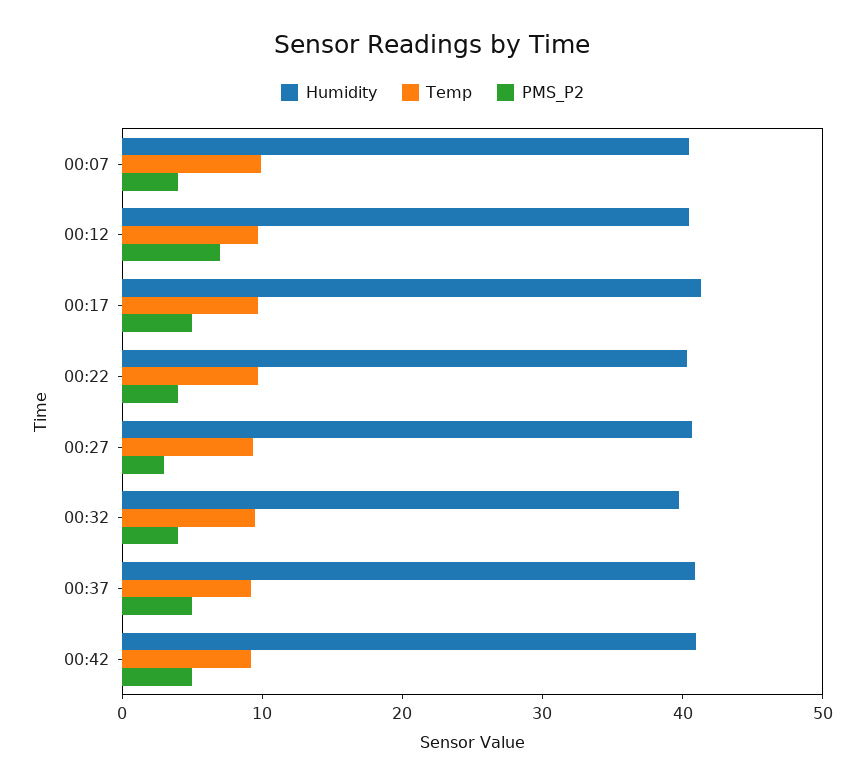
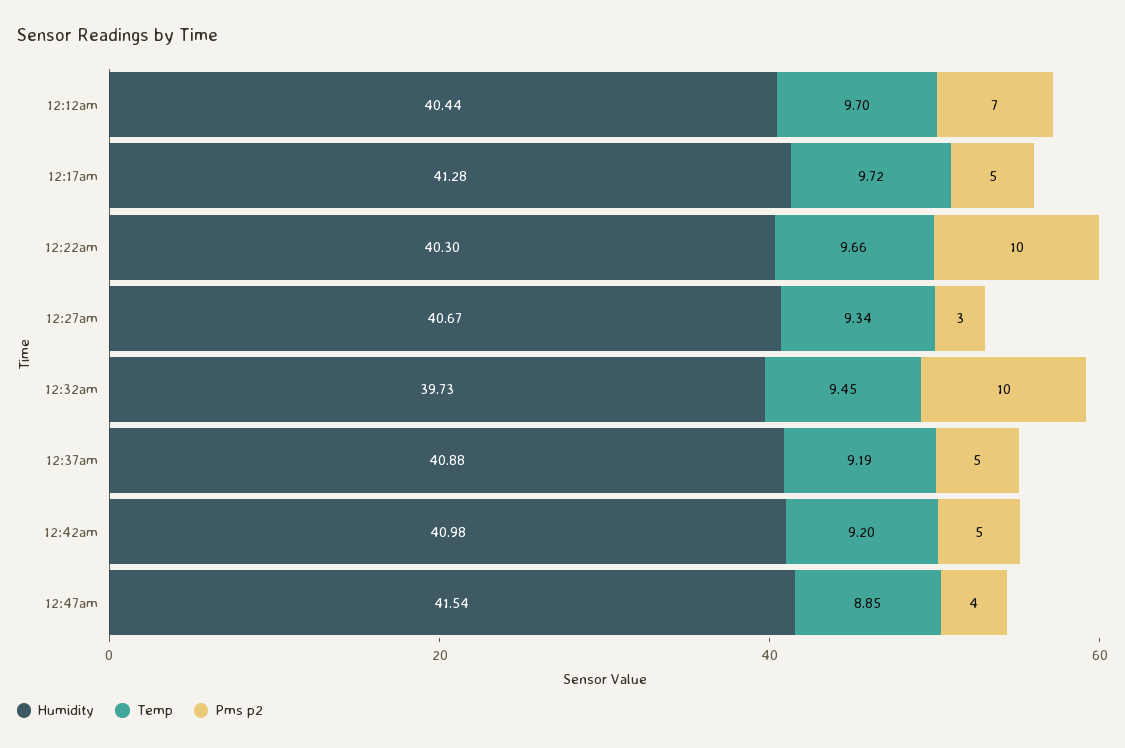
Humidity, 00:07: 40 -> none
Temp, 00:07: 10 -> none
PMS_P2, 00:07: 4 -> none
PMS_P2, 00:22: 4 -> 10
PMS_P2, 00:32: 4 -> 10
Humidity, 12:47am: none -> 41.54
Temp, 12:47am: none -> 8.85
PMS_P2, 12:47am: none -> 4

